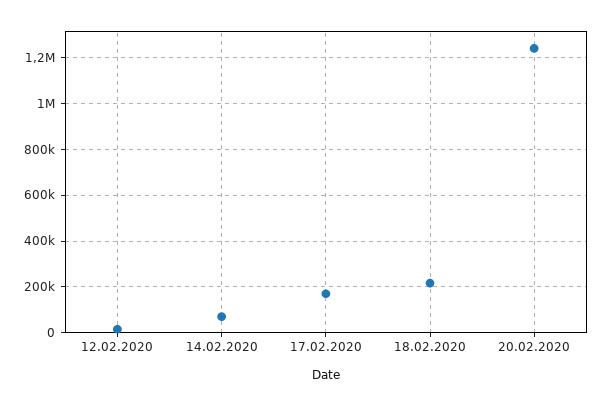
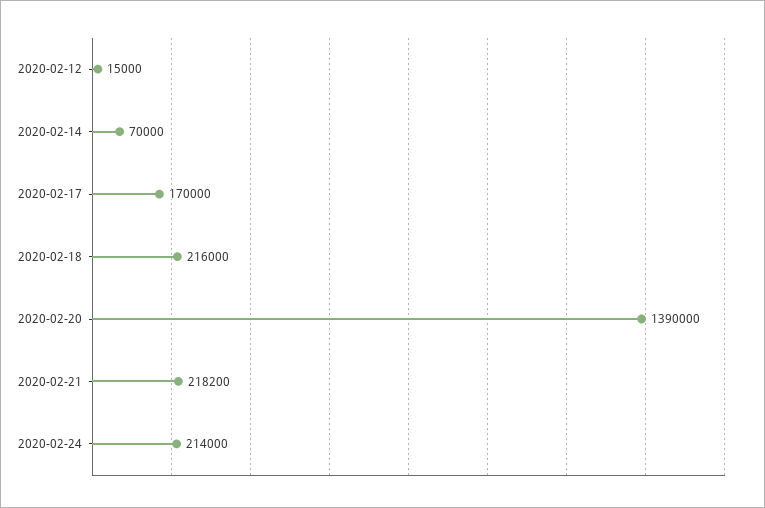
20.02.2020: 1250000 -> 1390000
2020-02-21: none -> 218200
2020-02-24: none -> 214000

